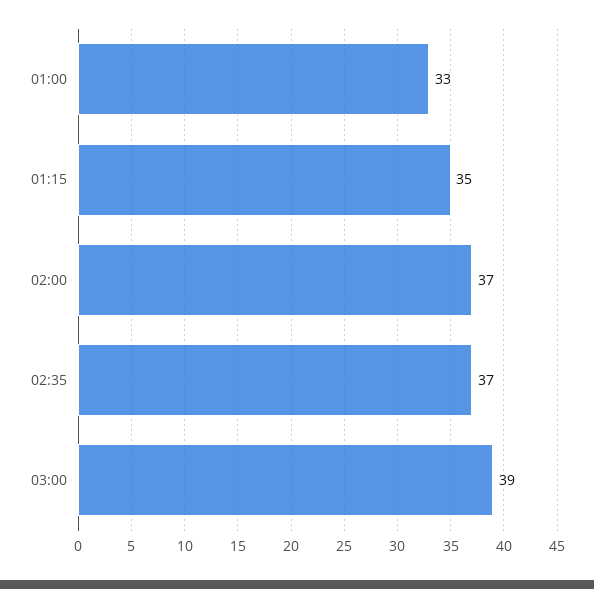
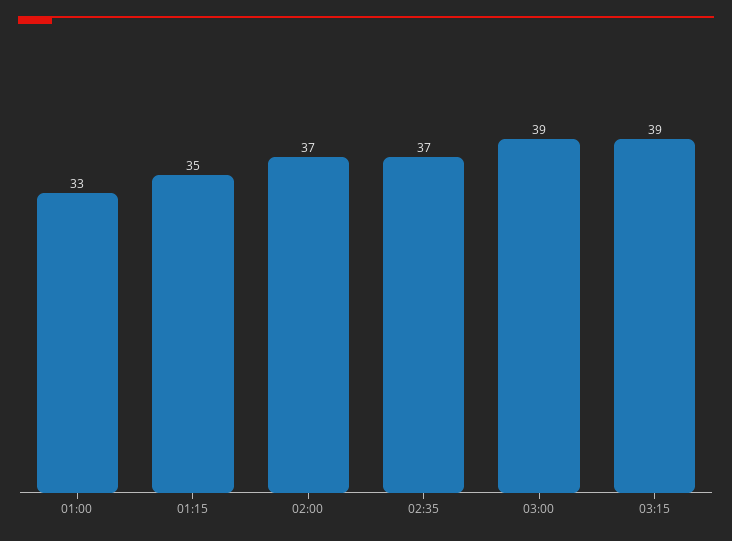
03:15: none -> 39

